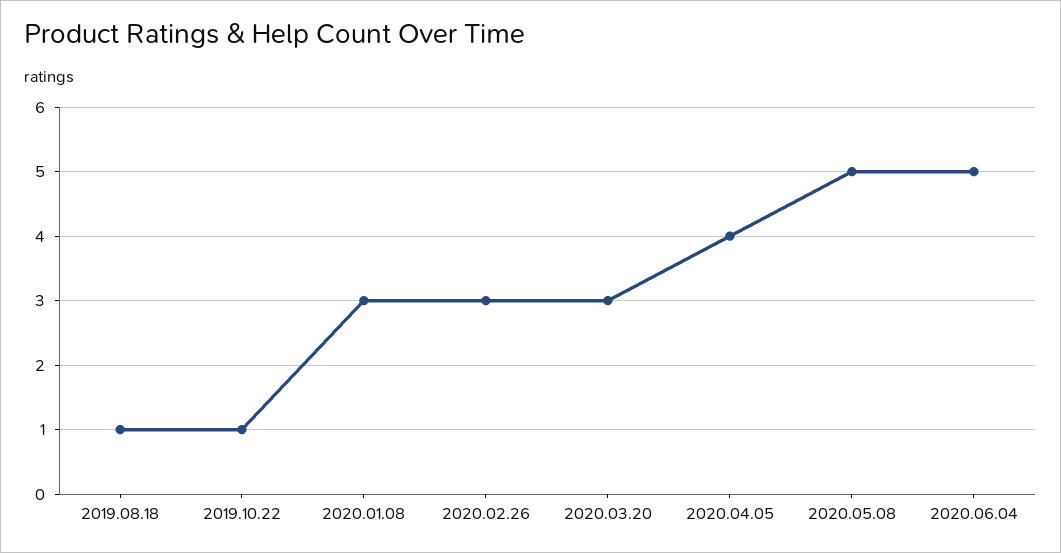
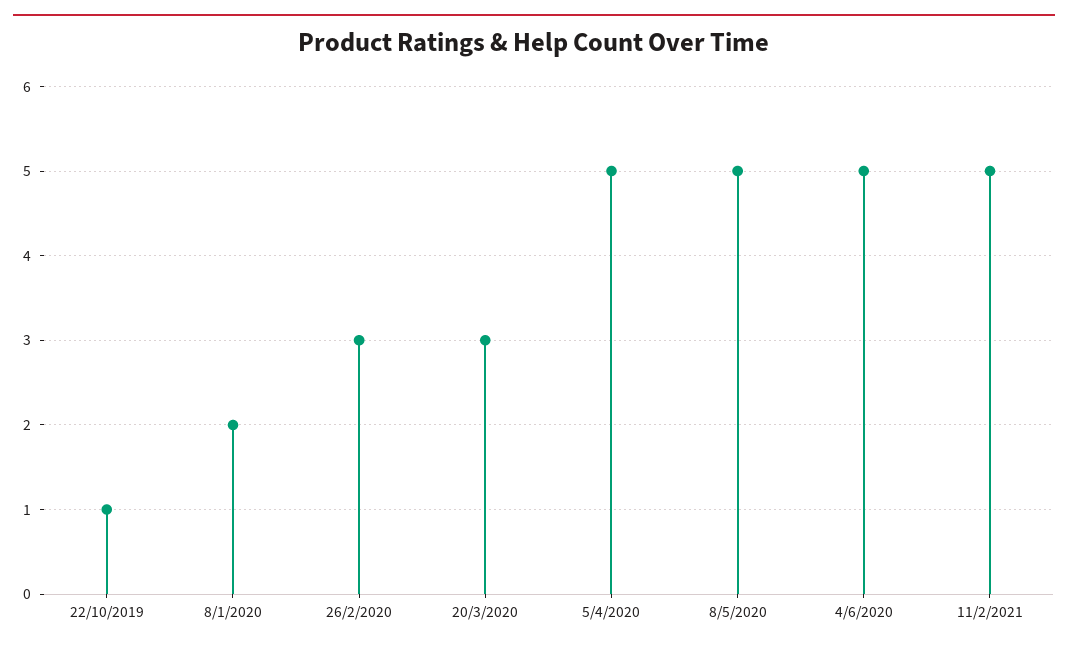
2019.08.18: 1 -> none
2020.01.08: 3 -> 2
2020.04.05: 4 -> 5
11/2/2021: none -> 5

